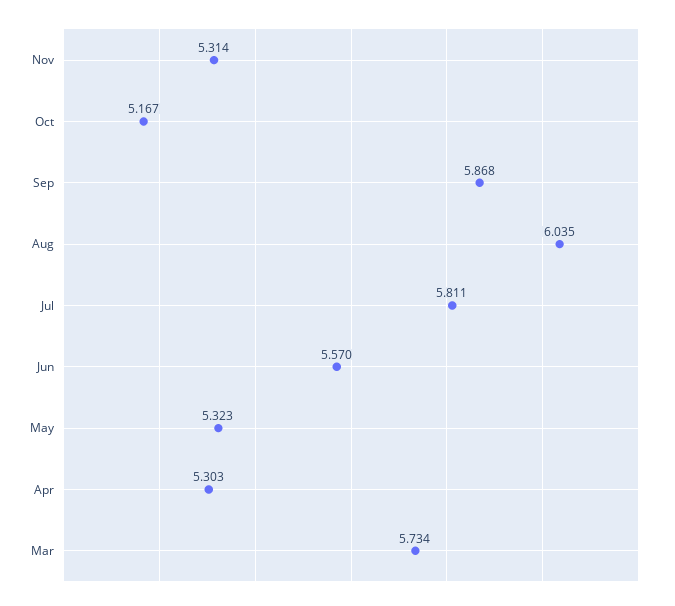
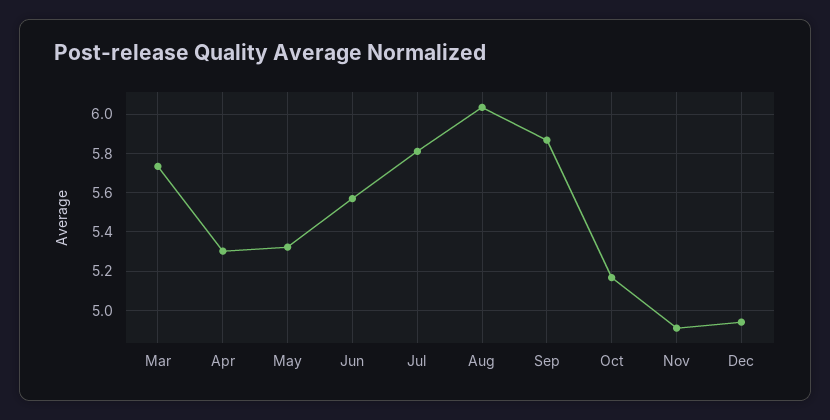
Nov: 5.314 -> 4.9
Dec: none -> 4.95

